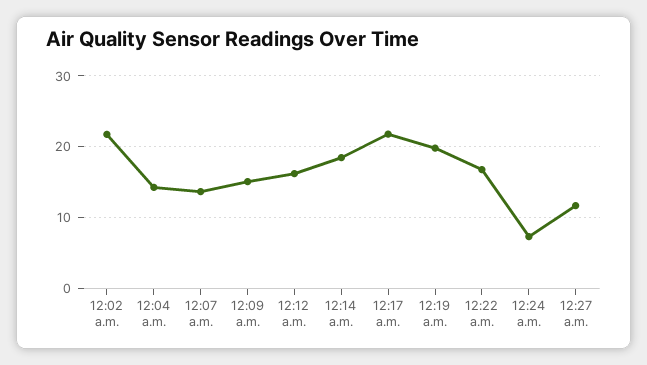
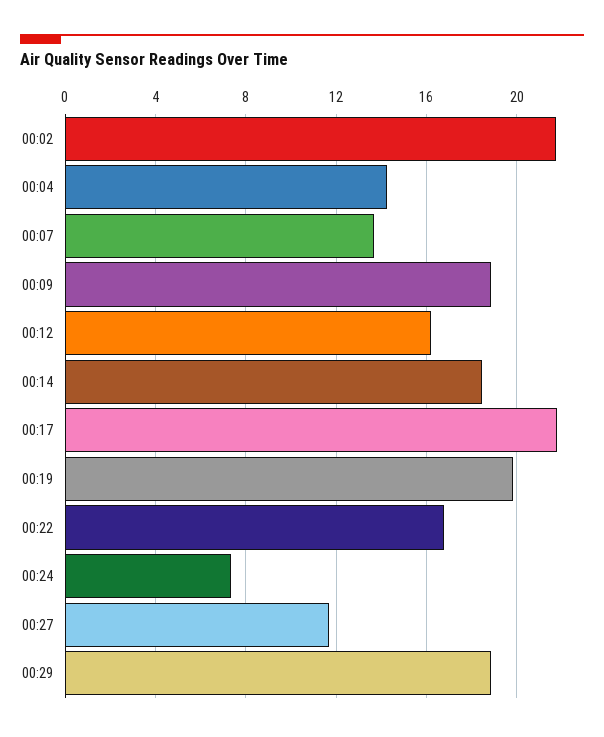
12:09 a.m.: 15 -> 19
00:29: none -> 19

